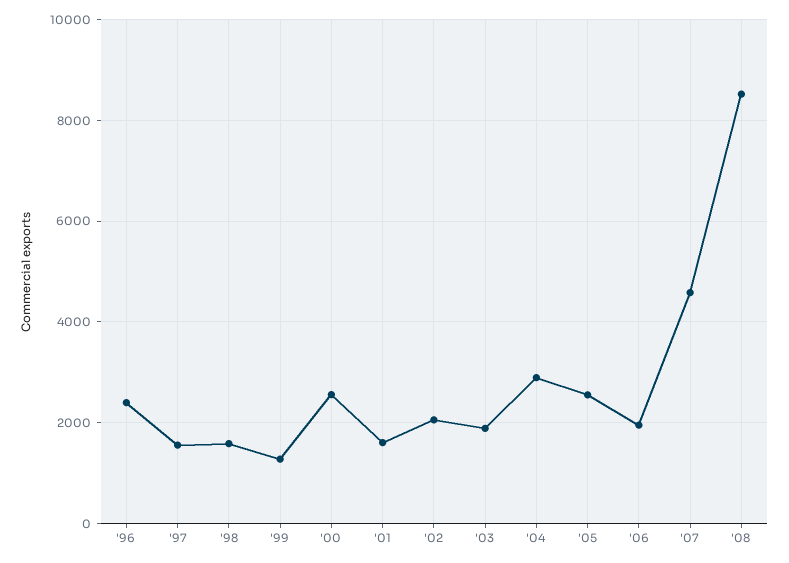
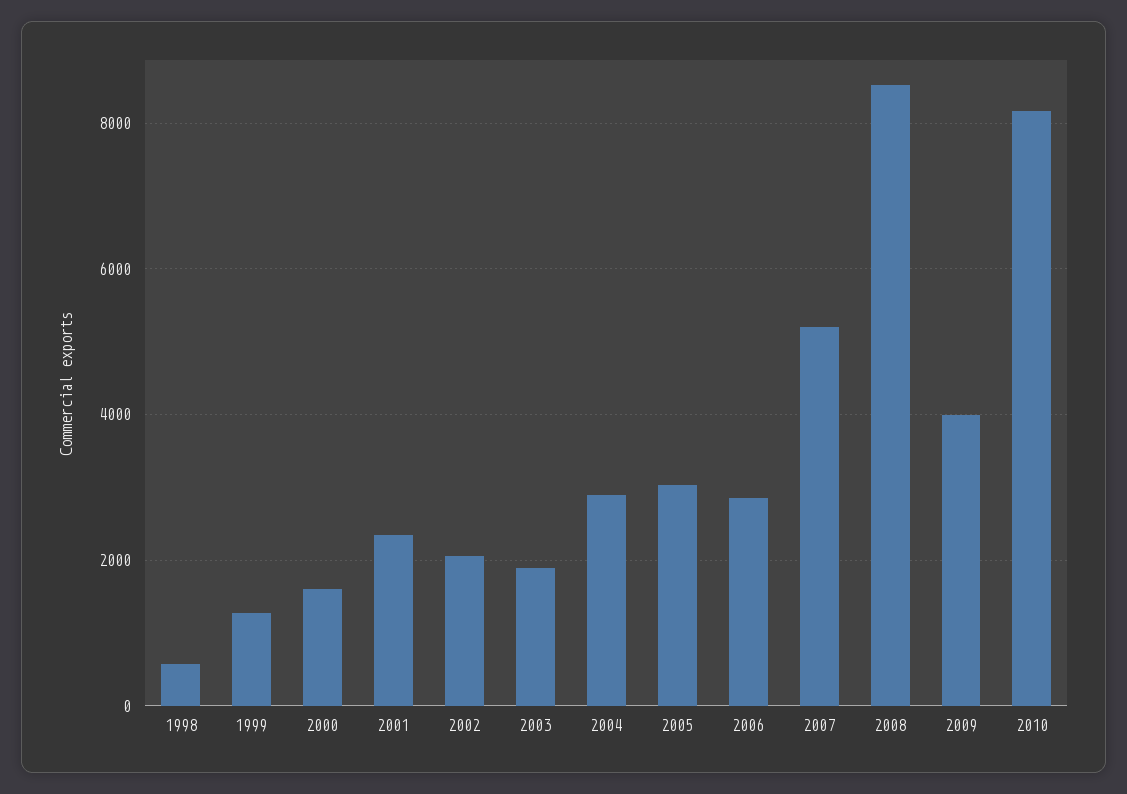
'96: 2400 -> none
'97: 1600 -> none
'98: 1600 -> 600
'00: 2600 -> 1600
'01: 1600 -> 2400
'05: 2600 -> 3000
'06: 2000 -> 2800
'07: 4600 -> 5200
2009: none -> 4000
2010: none -> 8200

